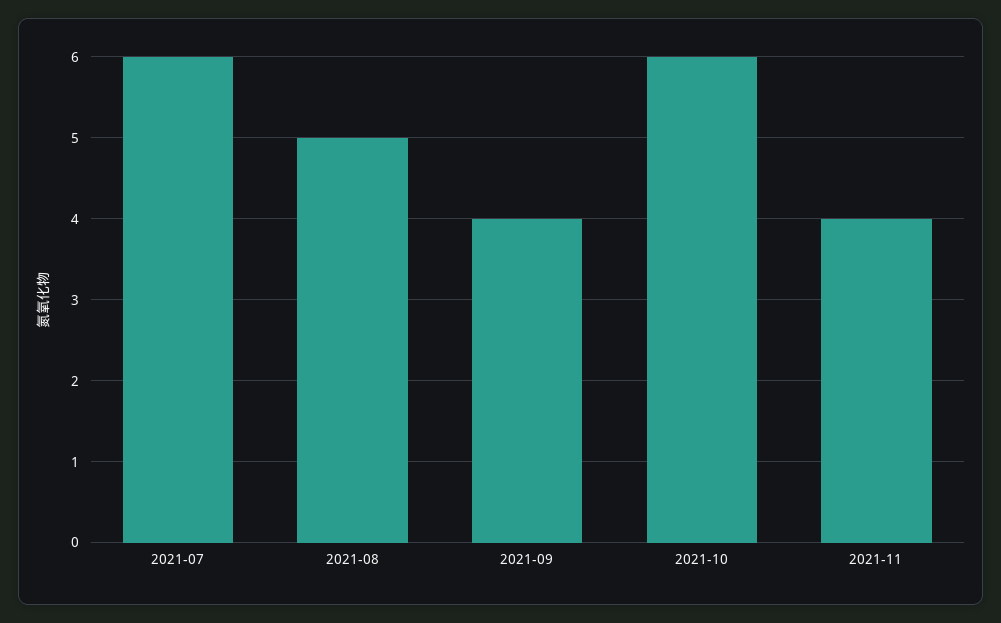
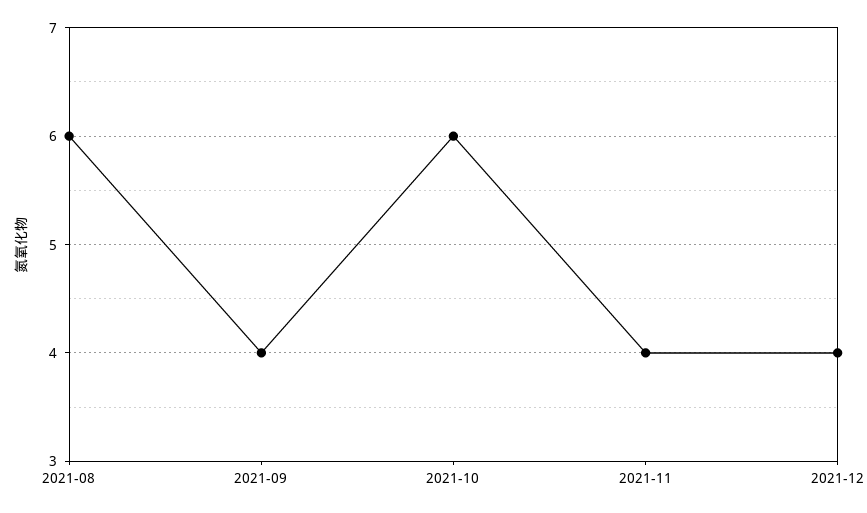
2021-07: 6 -> none
2021-08: 5 -> 6
2021-12: none -> 4

